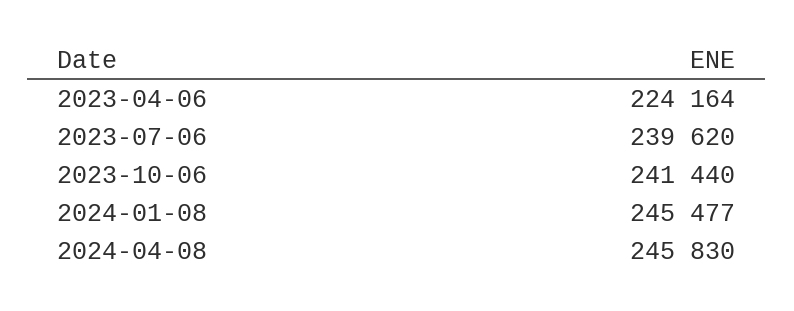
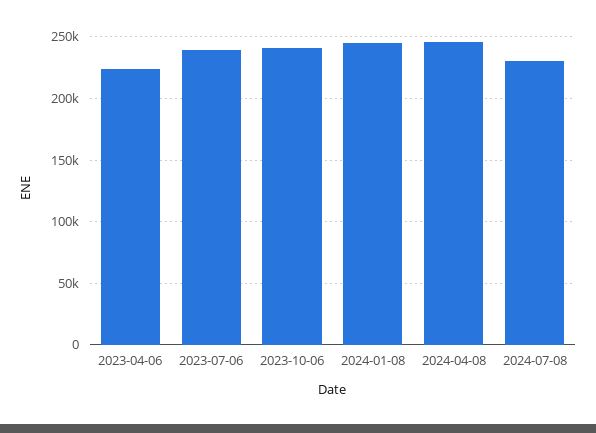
2024-07-08: none -> 230000

